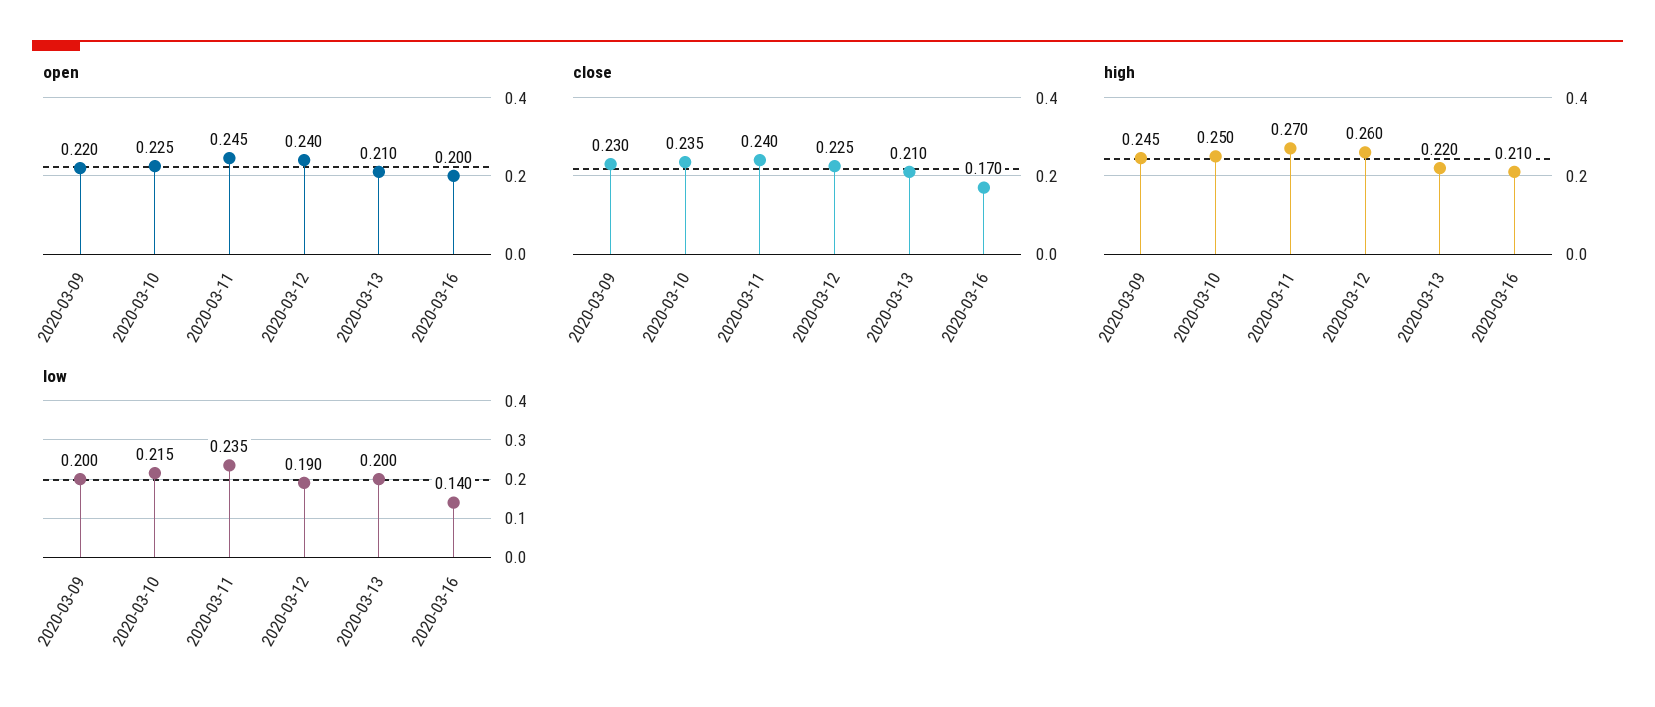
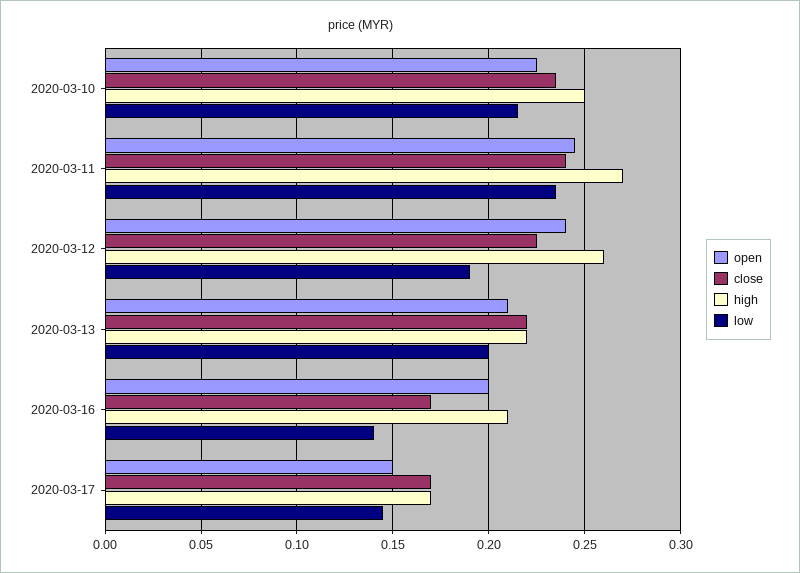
open, 2020-03-09: 0.22 -> none
close, 2020-03-09: 0.23 -> none
close, 2020-03-13: 0.21 -> 0.22
high, 2020-03-09: 0.245 -> none
low, 2020-03-09: 0.2 -> none
open, 2020-03-17: none -> 0.15
close, 2020-03-17: none -> 0.17
high, 2020-03-17: none -> 0.17
low, 2020-03-17: none -> 0.145

